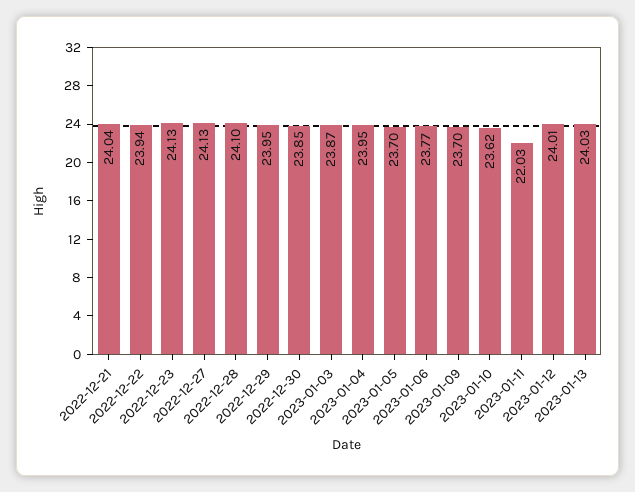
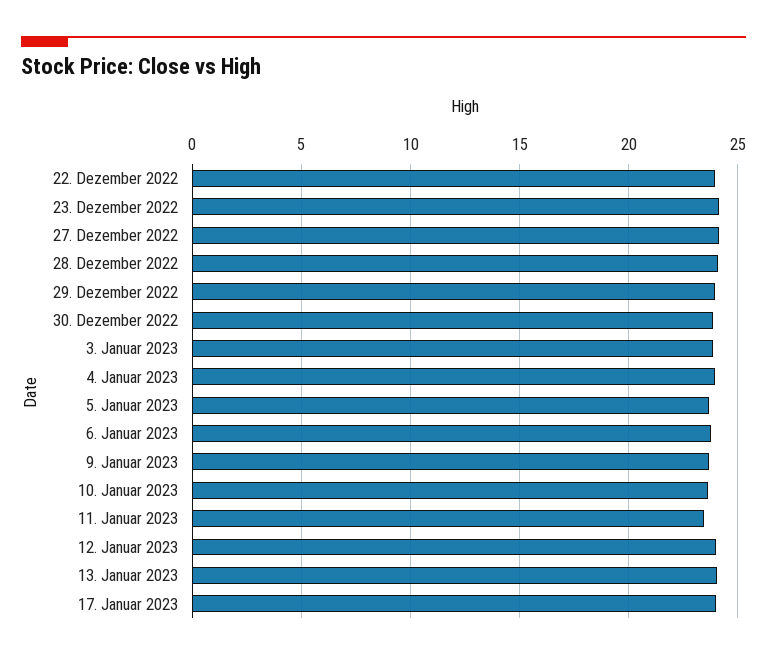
2022-12-21: 24.04 -> none
2023-01-11: 22.03 -> 23.5
17. Januar 2023: none -> 24

